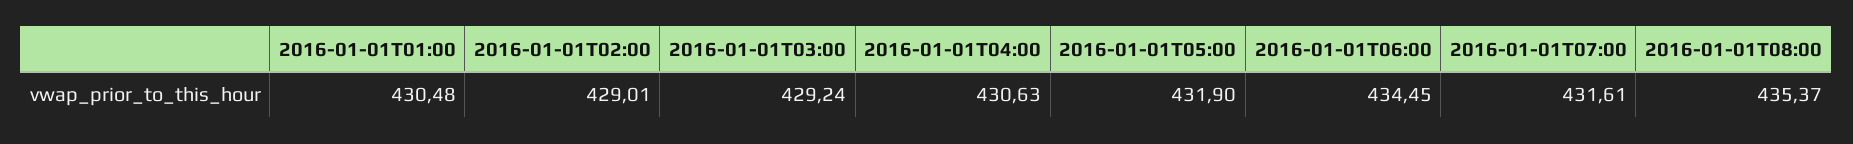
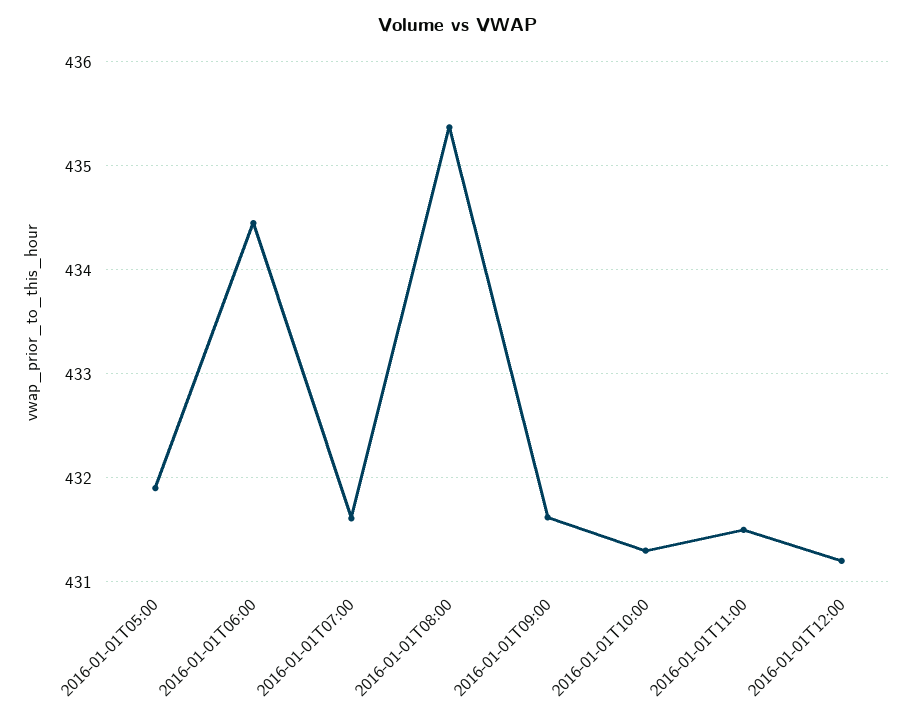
2016-01-01T01:00: 430.48 -> none
2016-01-01T02:00: 429.01 -> none
2016-01-01T03:00: 429.24 -> none
2016-01-01T04:00: 430.63 -> none
2016-01-01T09:00: none -> 431.6
2016-01-01T10:00: none -> 431.3
2016-01-01T11:00: none -> 431.5
2016-01-01T12:00: none -> 431.2

